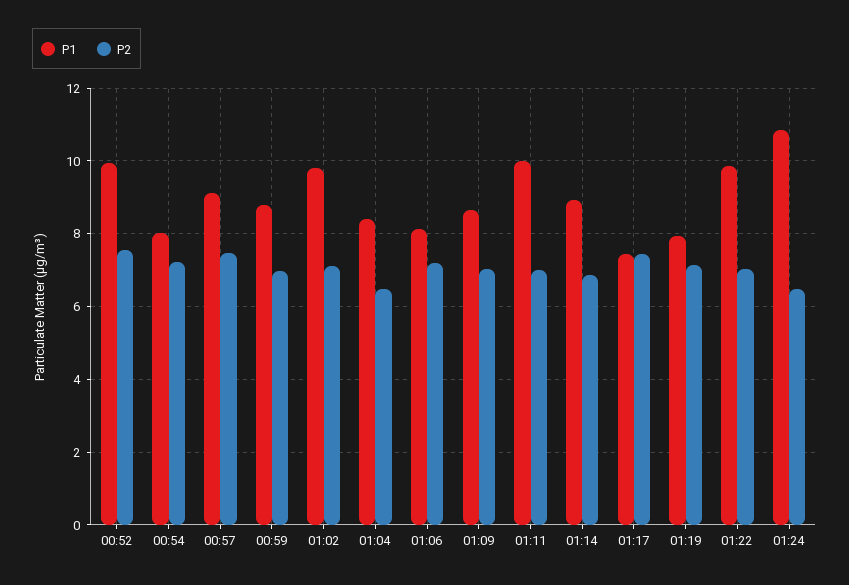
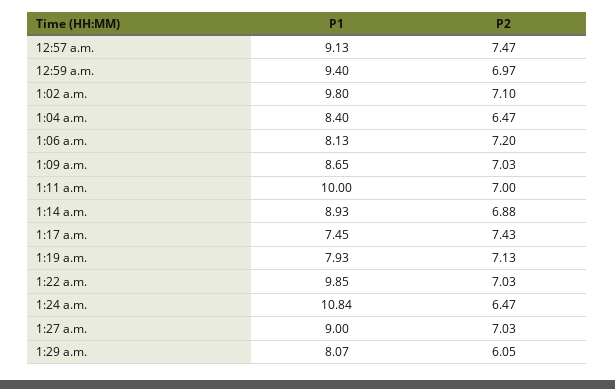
P1, 00:52: 10 -> none
P2, 00:52: 7.6 -> none
P1, 00:54: 8 -> none
P2, 00:54: 7.2 -> none
P1, 00:59: 8.8 -> 9.4
P1, 1:27 a.m.: none -> 9
P2, 1:27 a.m.: none -> 7.03
P1, 1:29 a.m.: none -> 8.07
P2, 1:29 a.m.: none -> 6.05

